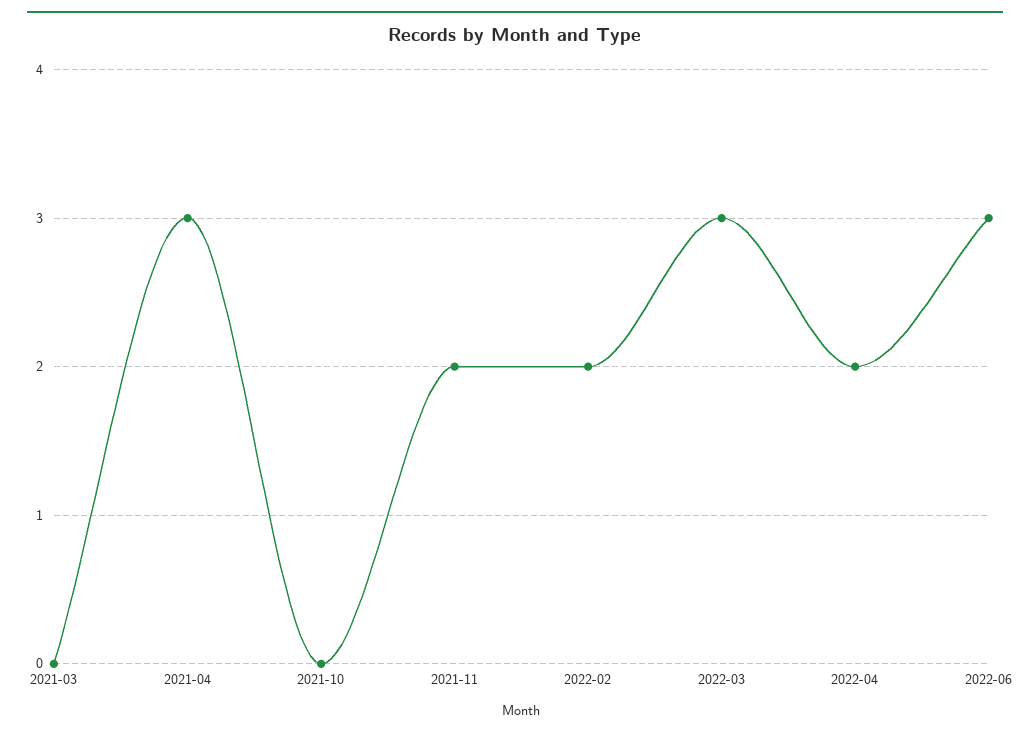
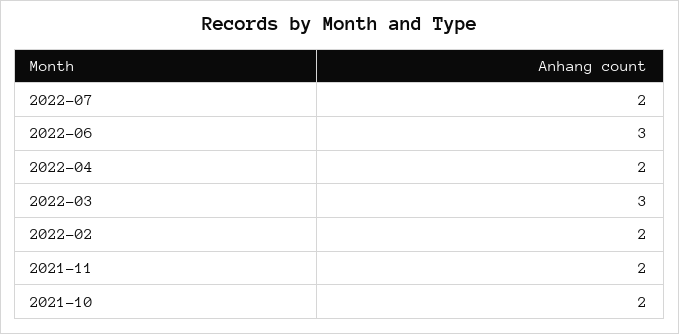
2021-03: 0 -> none
2021-04: 3 -> none
2021-10: 0 -> 2
2022-07: none -> 2

